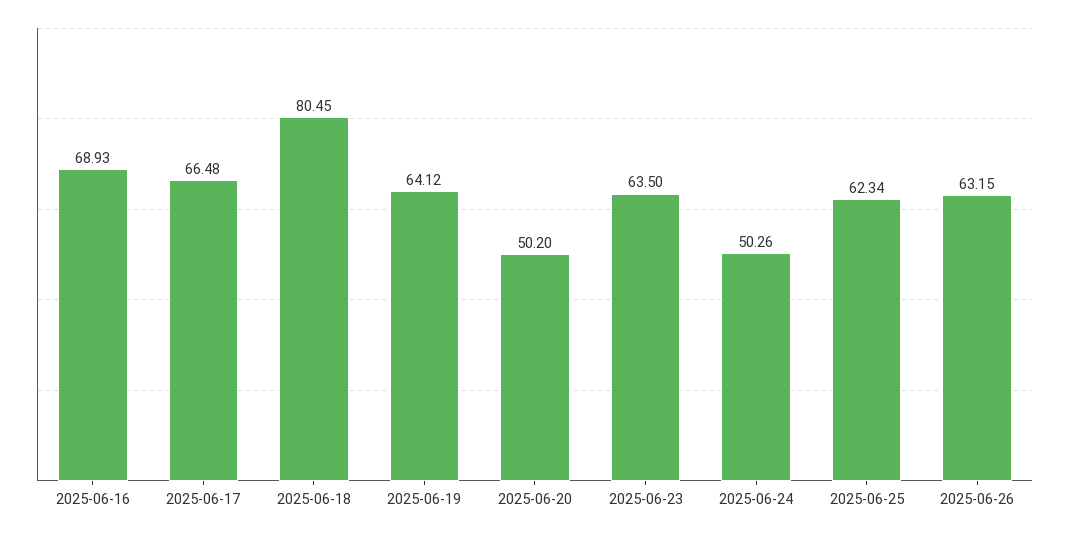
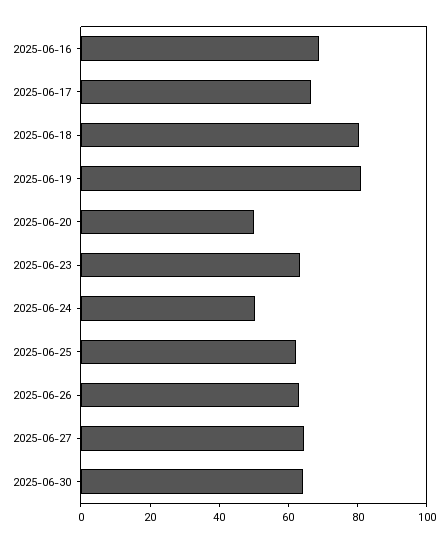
2025-06-19: 64.12 -> 80
2025-06-27: none -> 65
2025-06-30: none -> 65

